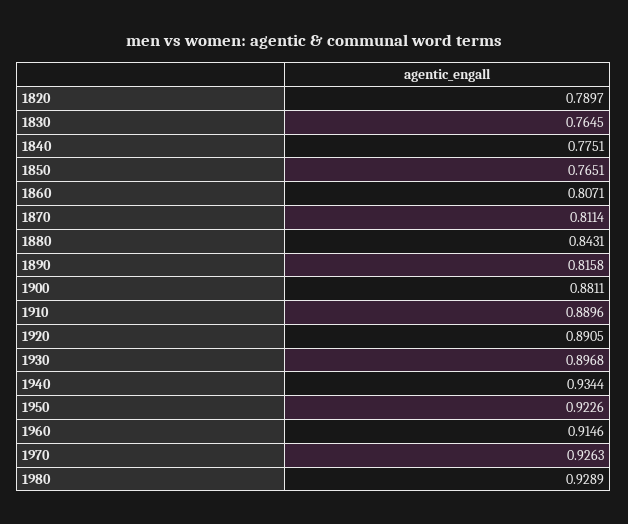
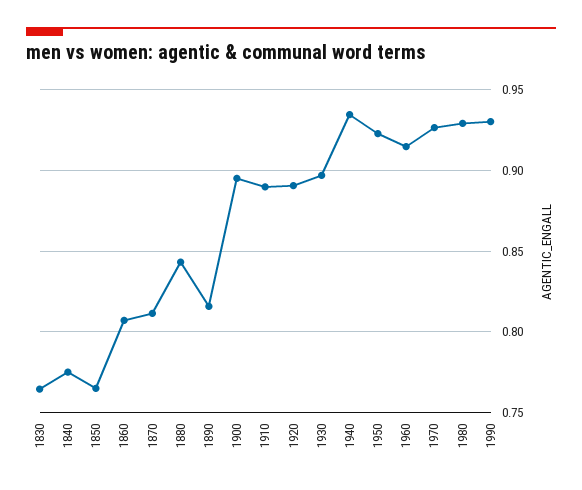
1820: 0.7897 -> none
1900: 0.8811 -> 0.895
1990: none -> 0.93

